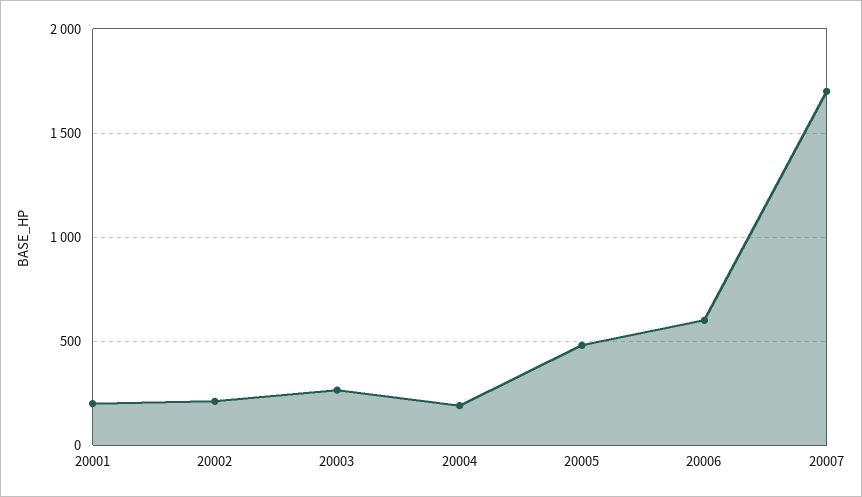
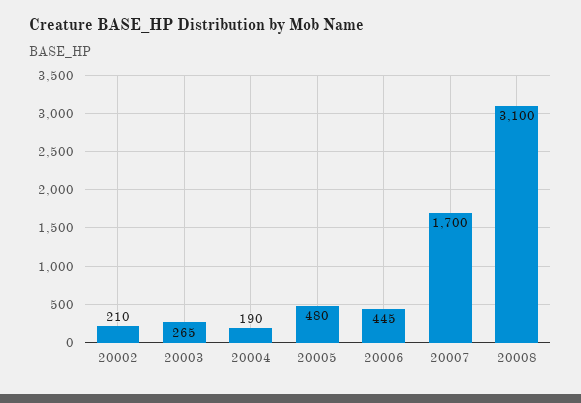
20001: 200 -> none
20006: 600 -> 445
20008: none -> 3100

